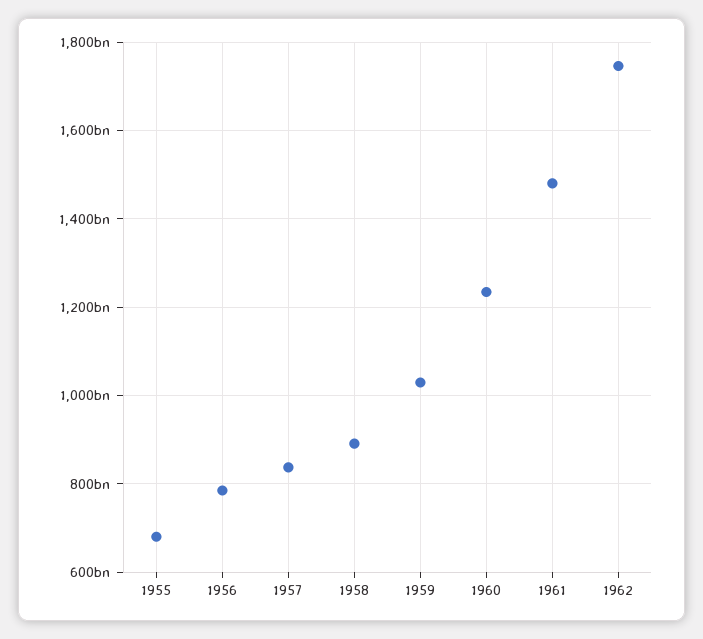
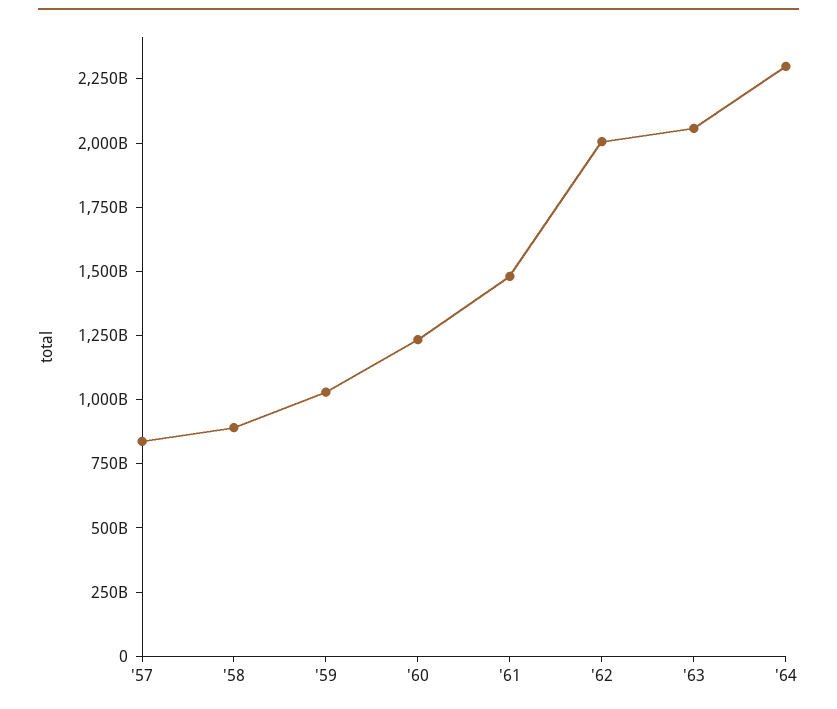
1955: 680000000000 -> none
1956: 780000000000 -> none
1962: 1740000000000 -> 2000000000000
'63: none -> 2050000000000
'64: none -> 2300000000000

